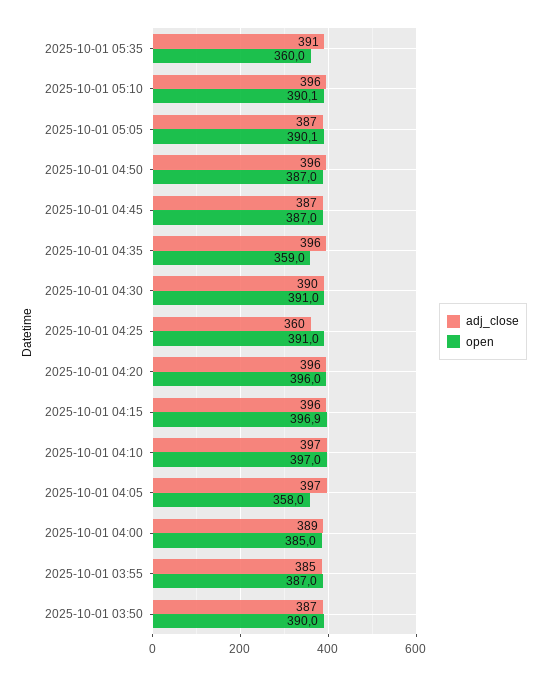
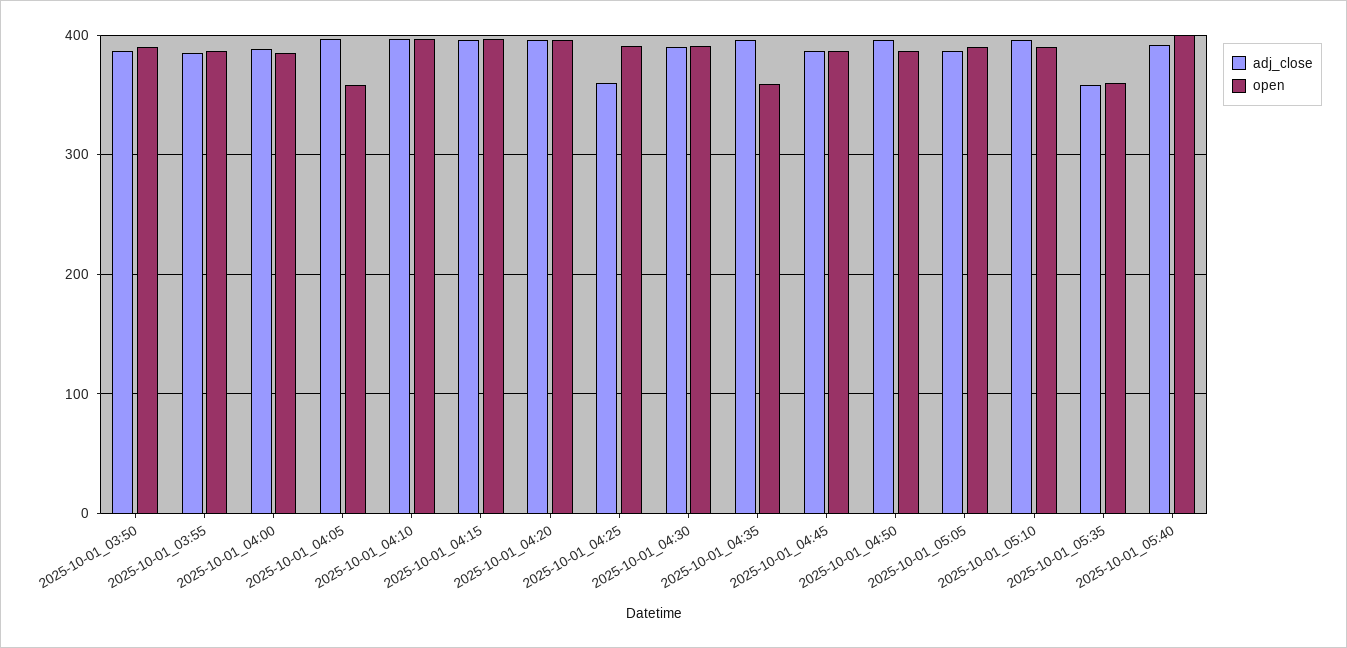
adj_close, 2025-10-01 05:35: 391 -> 360
adj_close, 2025-10-01_05:40: none -> 390
open, 2025-10-01_05:40: none -> 400

